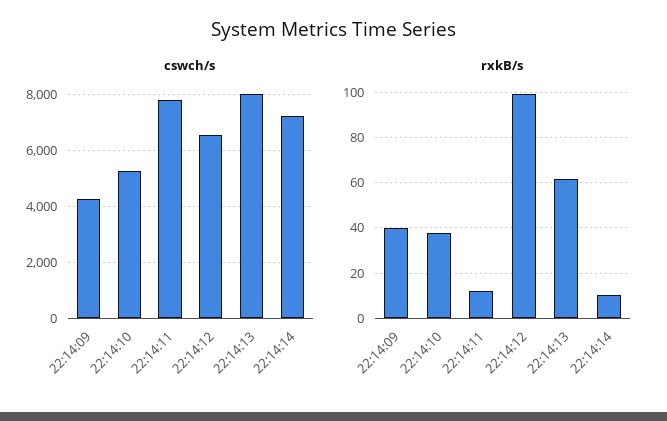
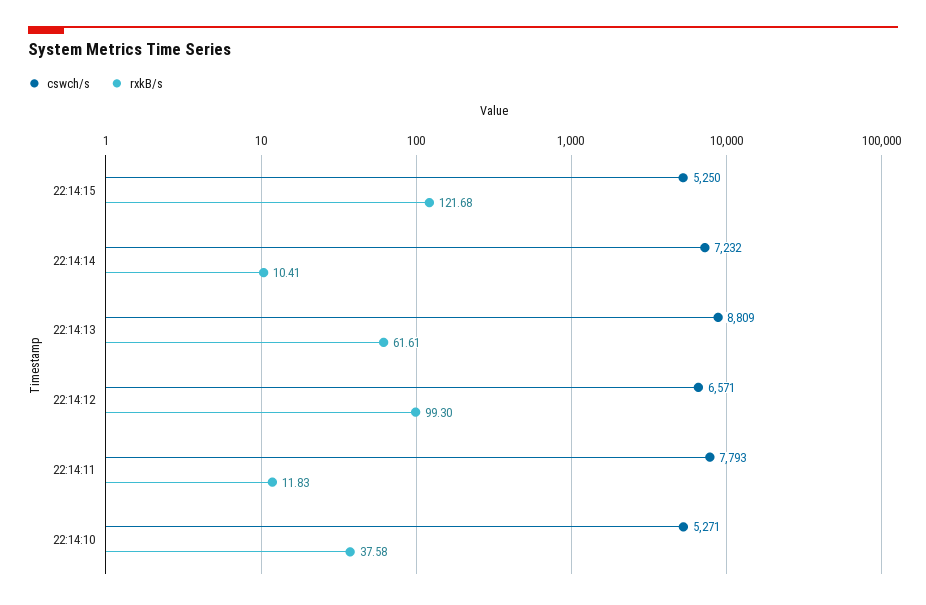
cswch/s, 22:14:09: 4250 -> none
cswch/s, 22:14:13: 8000 -> 8809
rxkB/s, 22:14:09: 40 -> none
cswch/s, 22:14:15: none -> 5250
rxkB/s, 22:14:15: none -> 121.68

